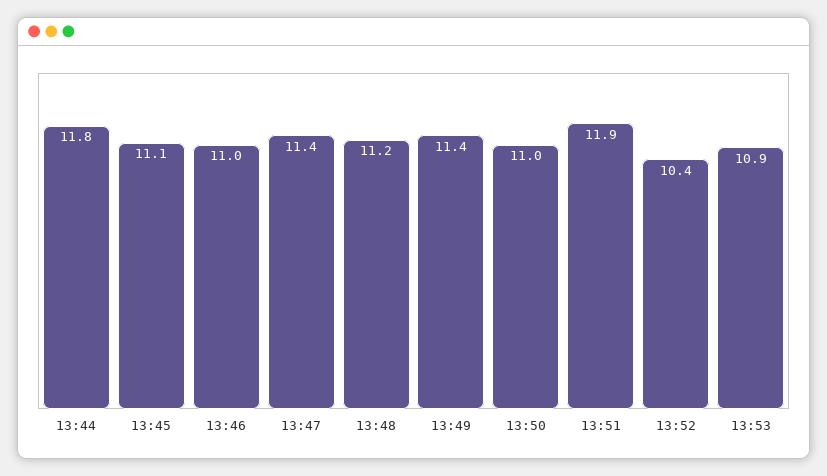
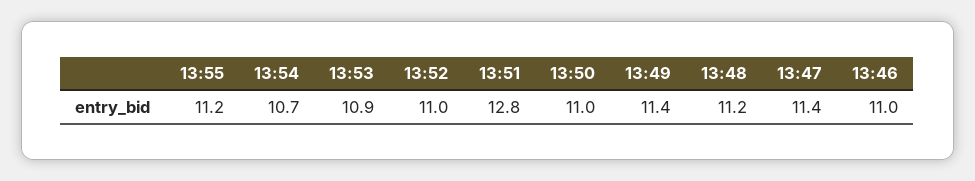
13:44: 11.8 -> none
13:45: 11.1 -> none
13:51: 11.9 -> 12.8
13:52: 10.4 -> 11
13:55: none -> 11.2
13:54: none -> 10.7

